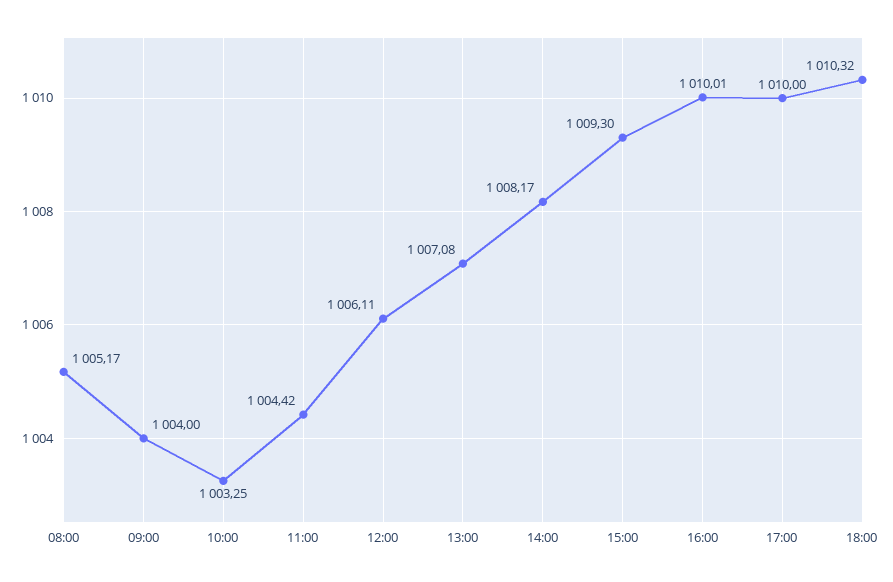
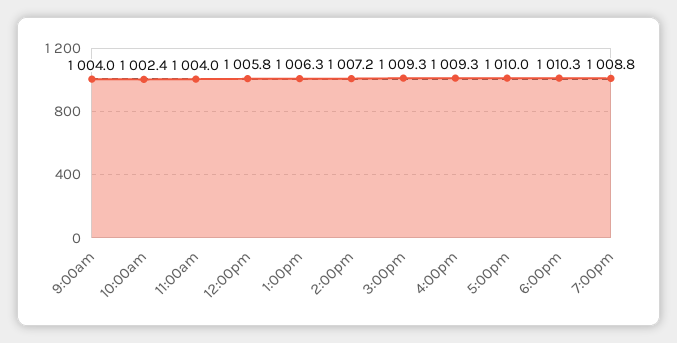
08:00: 1005.17 -> none
10:00: 1003.25 -> 1002.4
11:00: 1004.42 -> 1004
12:00: 1006.11 -> 1005.8
13:00: 1007.08 -> 1006.3
14:00: 1008.17 -> 1007.2
16:00: 1010.01 -> 1009.3
7:00pm: none -> 1008.8

